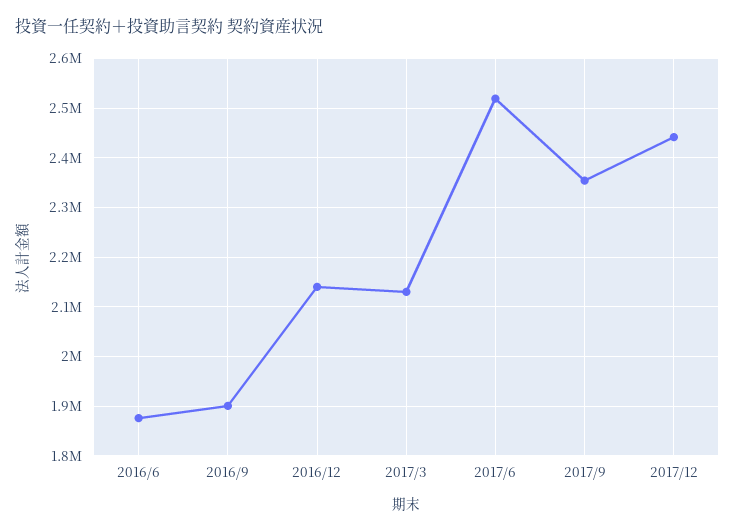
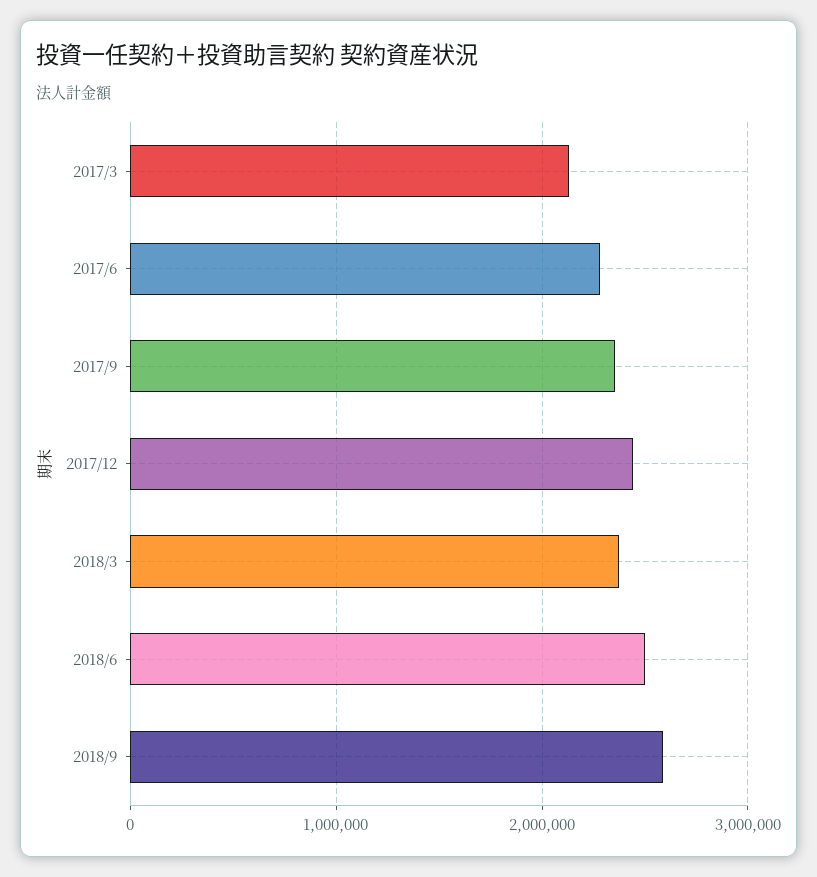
2016/6: 1880000 -> none
2016/9: 1900000 -> none
2016/12: 2140000 -> none
2017/6: 2520000 -> 2300000
2018/3: none -> 2400000
2018/6: none -> 2500000
2018/9: none -> 2600000

